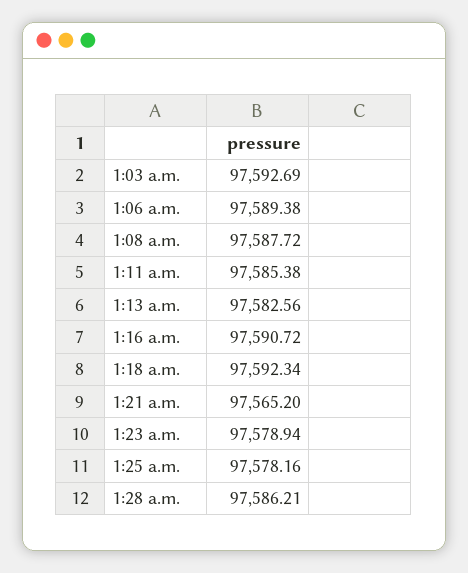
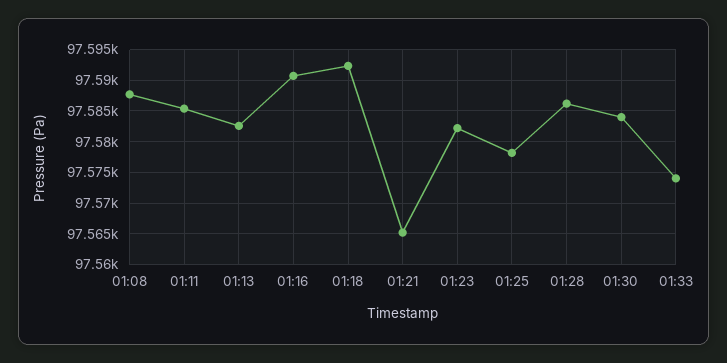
1:03 a.m.: 97592.69 -> none
1:06 a.m.: 97589.38 -> none
1:23 a.m.: 97578.94 -> 97582
01:30: none -> 97584
01:33: none -> 97574

